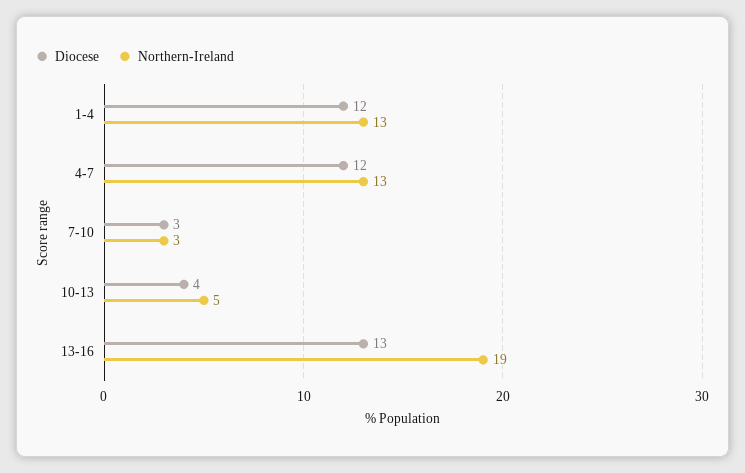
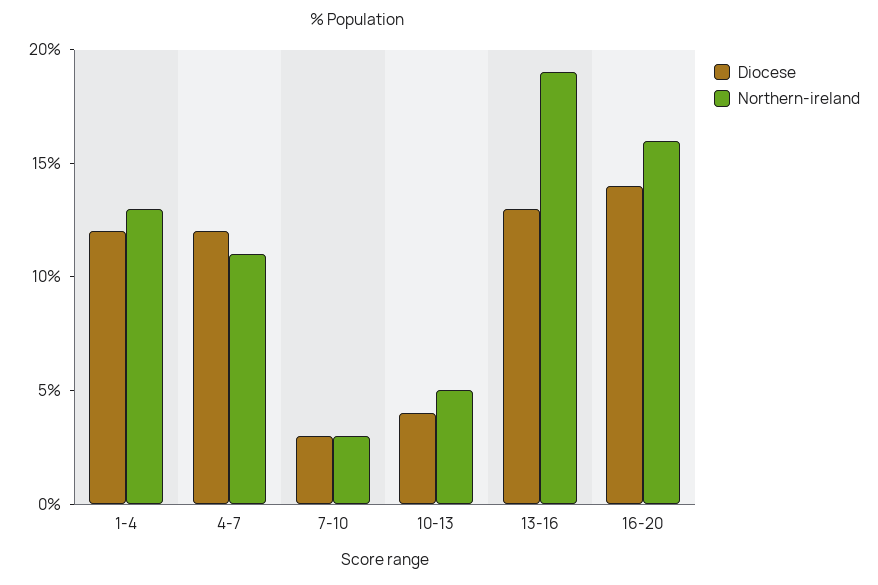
Northern-Ireland, 4-7: 13 -> 11
Diocese, 16-20: none -> 14
Northern-Ireland, 16-20: none -> 16

